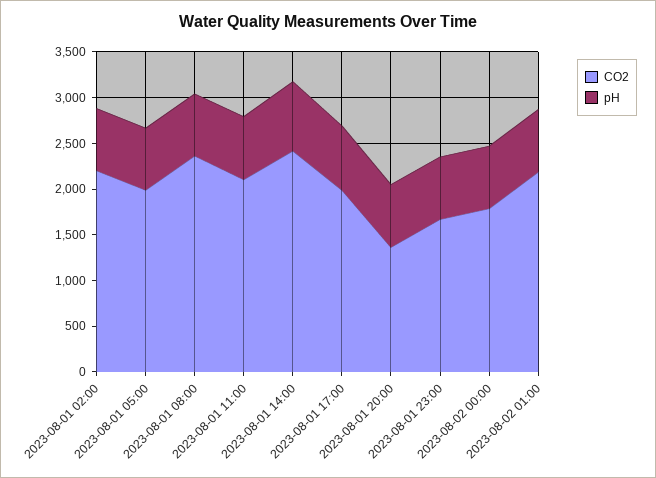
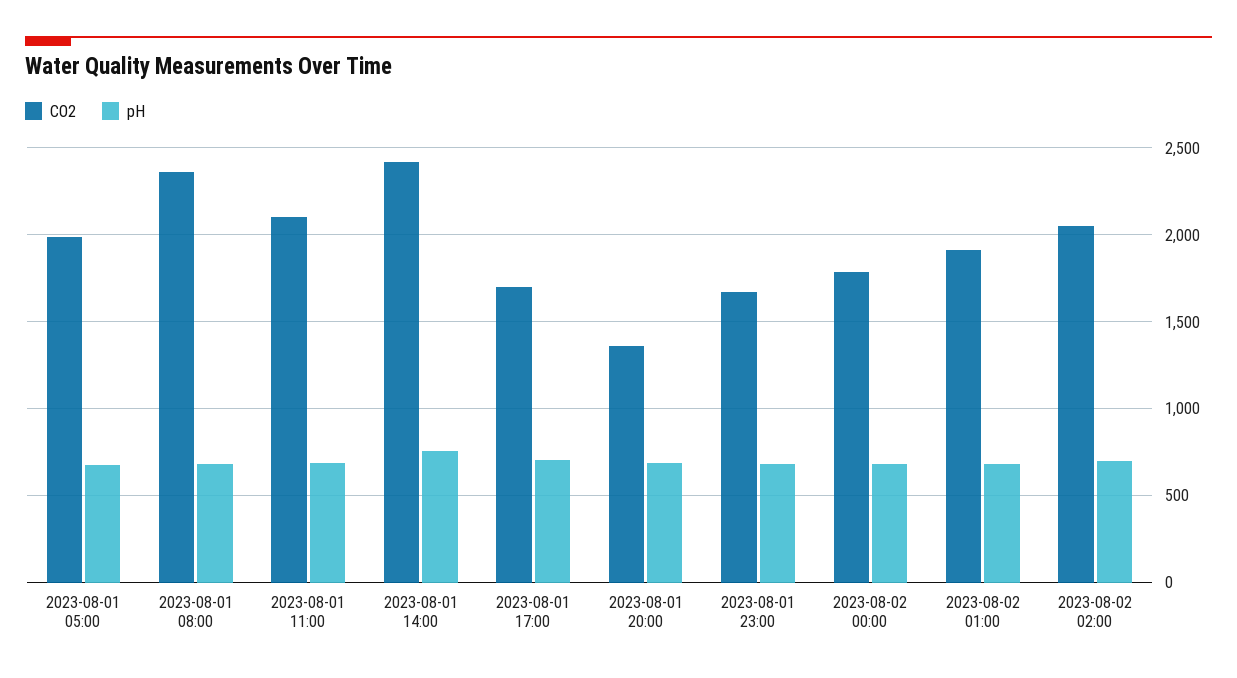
CO2, 2023-08-01 02:00: 2200 -> none
pH, 2023-08-01 02:00: 700 -> none
CO2, 2023-08-01 17:00: 2000 -> 1700
CO2, 2023-08-02 01:00: 2200 -> 1900
CO2, 2023-08-02 02:00: none -> 2050
pH, 2023-08-02 02:00: none -> 700

